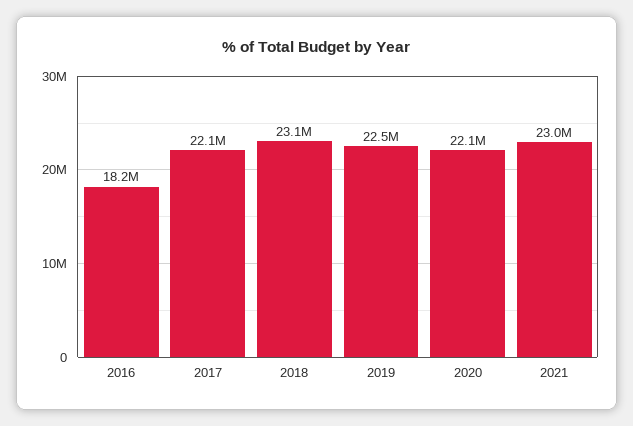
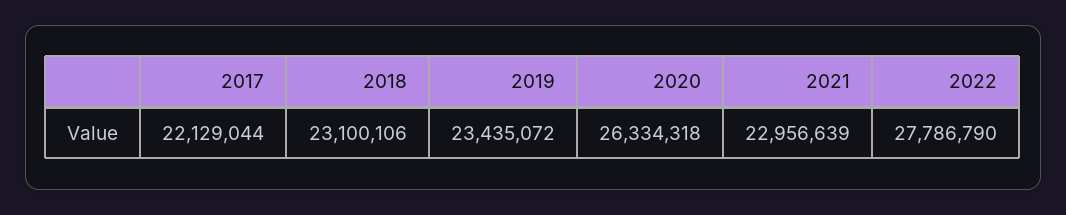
2016: 18200000 -> none
2019: 22500000 -> 23435072
2020: 22100000 -> 26334318
2022: none -> 27786790

